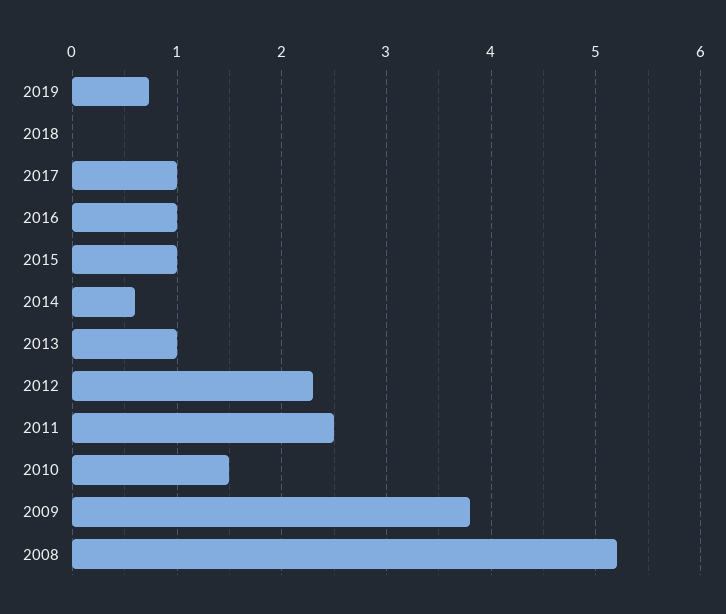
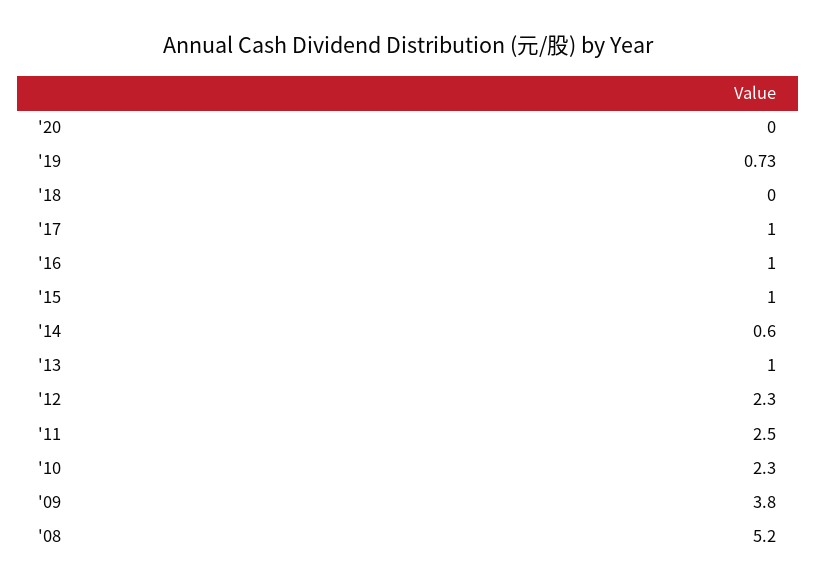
2010: 1.5 -> 2.3
'20: none -> 0

